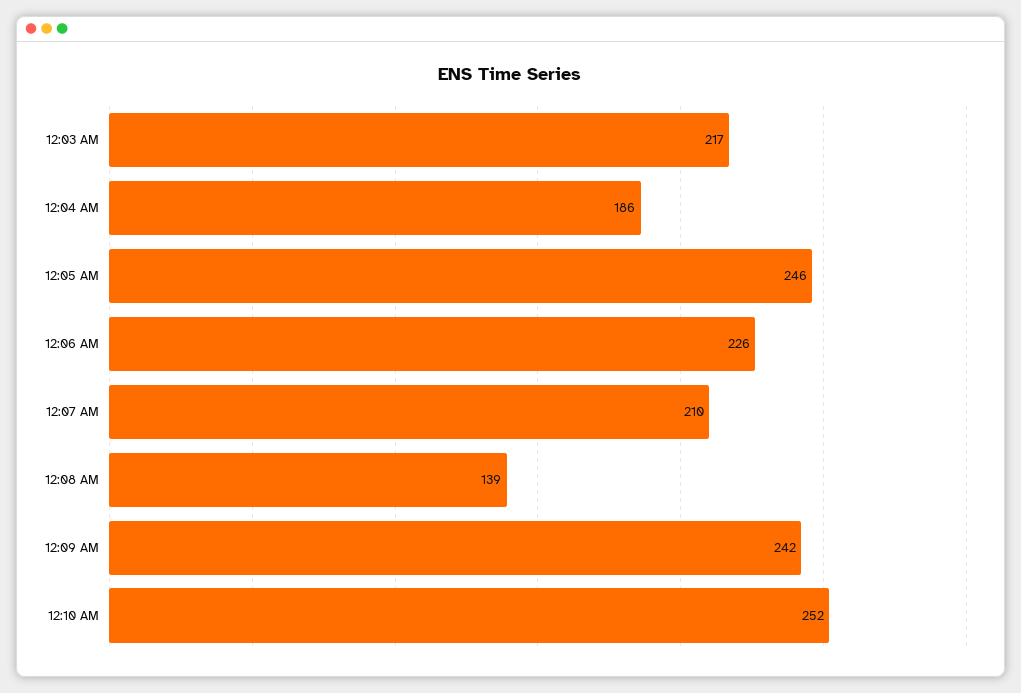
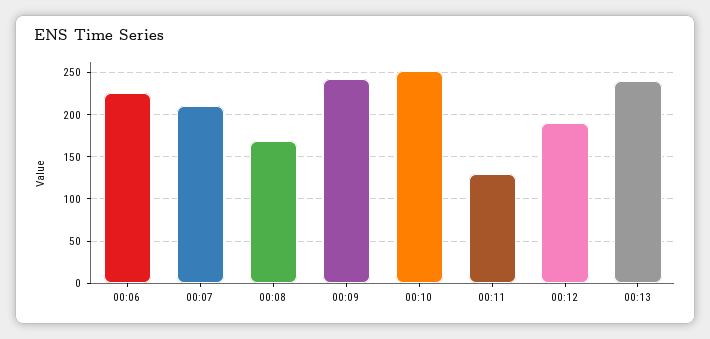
12:03 AM: 217 -> none
12:04 AM: 186 -> none
12:05 AM: 246 -> none
12:08 AM: 139 -> 170
00:11: none -> 130
00:12: none -> 190
00:13: none -> 240

